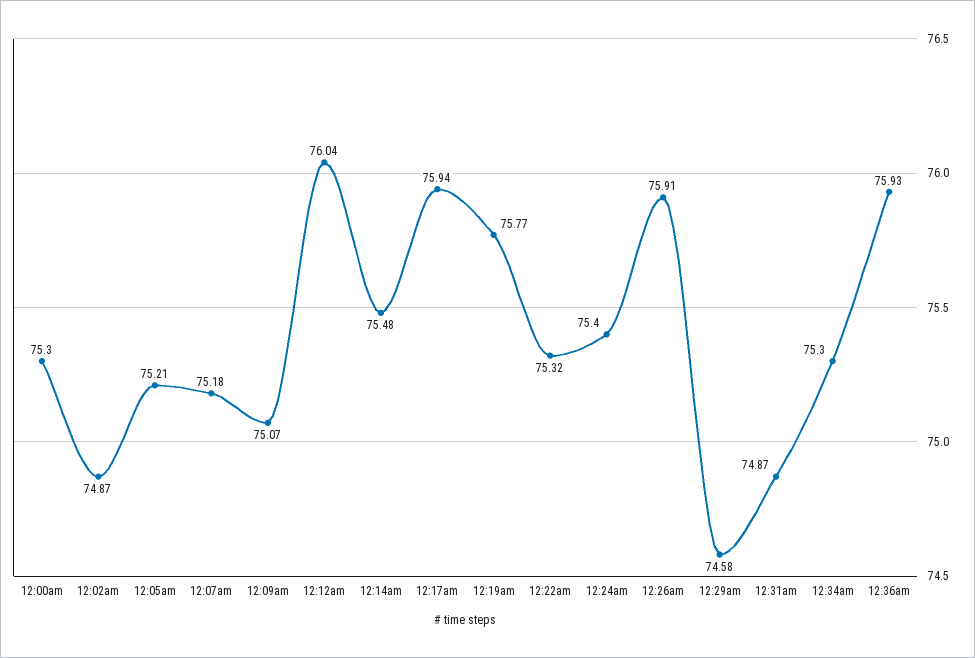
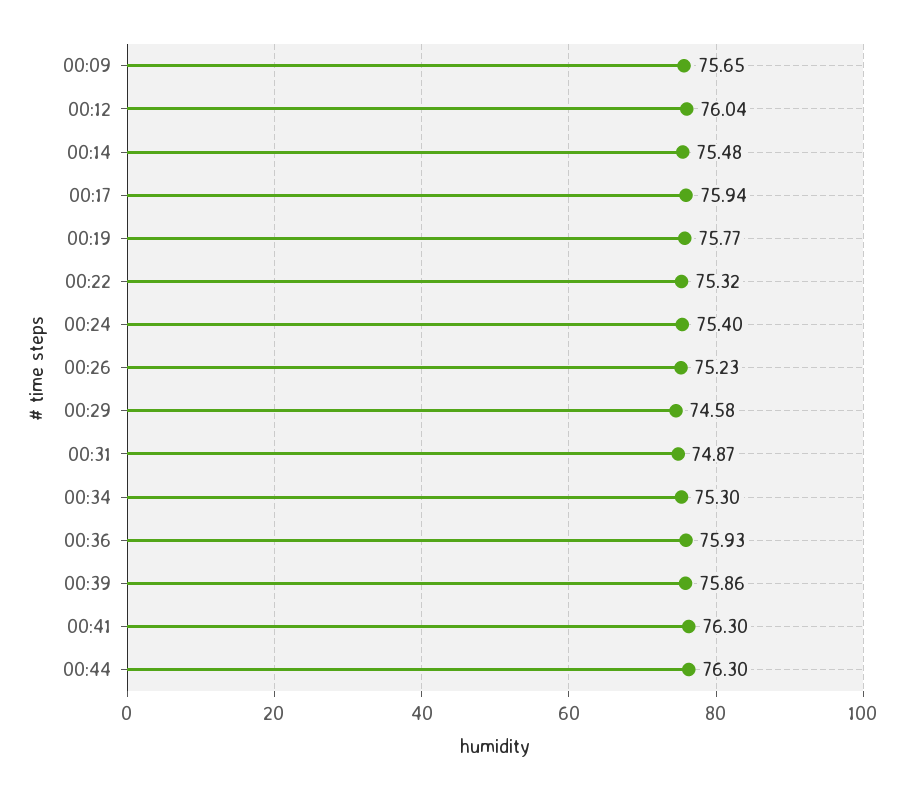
12:00am: 75.3 -> none
12:02am: 74.87 -> none
12:05am: 75.21 -> none
12:07am: 75.18 -> none
12:09am: 75.07 -> 75.65
12:26am: 75.91 -> 75.23
00:39: none -> 75.86
00:41: none -> 76.3
00:44: none -> 76.3

